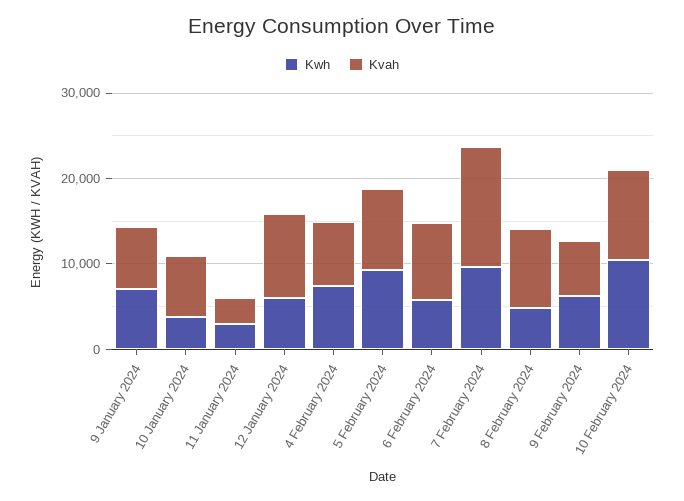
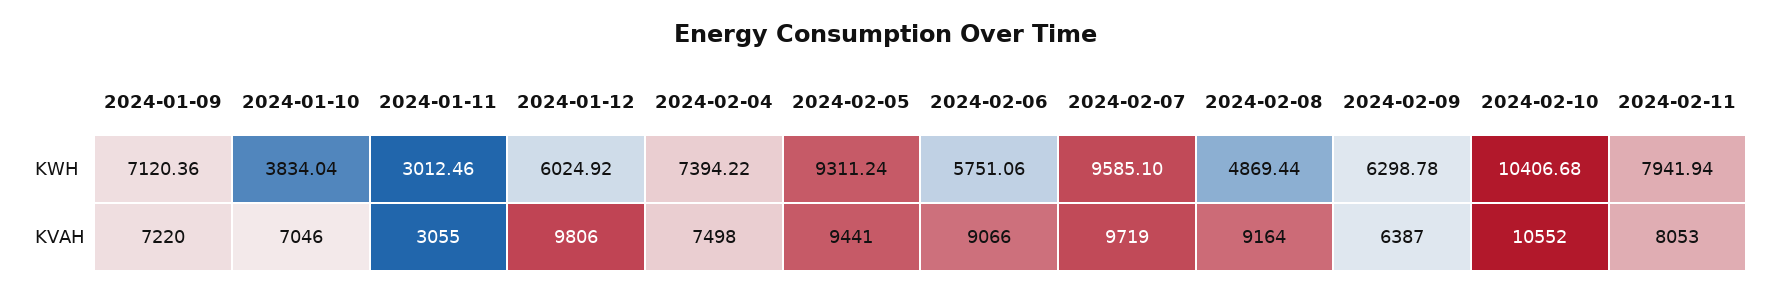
Kvah, 7 February 2024: 14000 -> 9719
Kwh, 2024-02-11: none -> 7941.94
Kvah, 2024-02-11: none -> 8053

